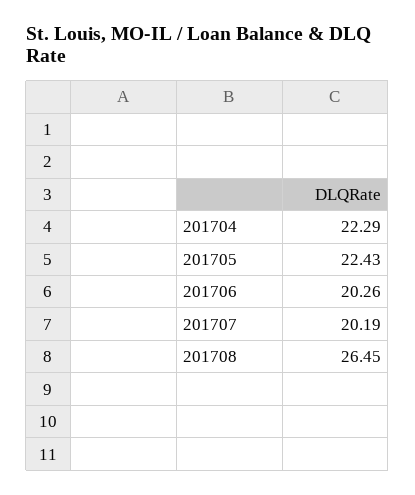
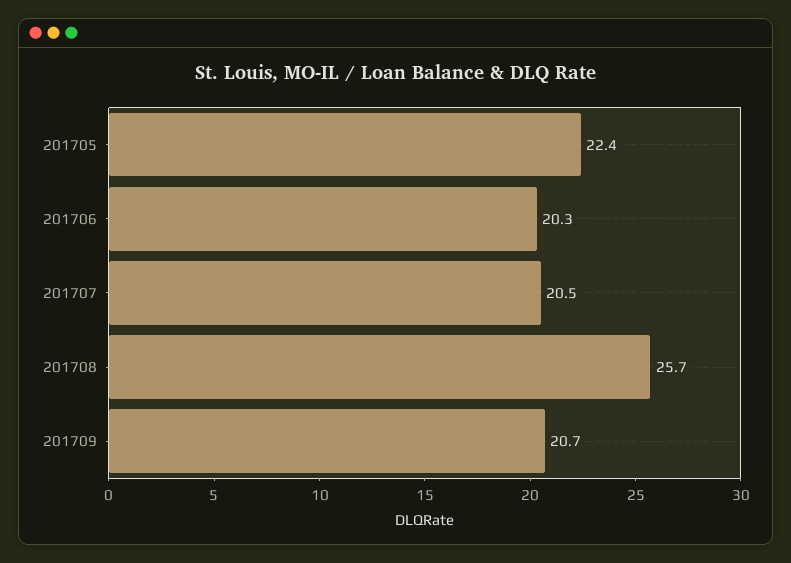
201704: 22.29 -> none
201707: 20.19 -> 20.5
201708: 26.45 -> 25.7
201709: none -> 20.7

